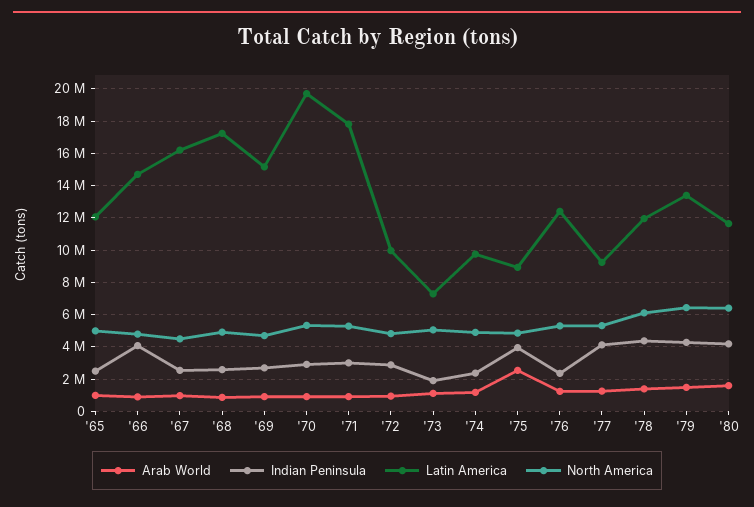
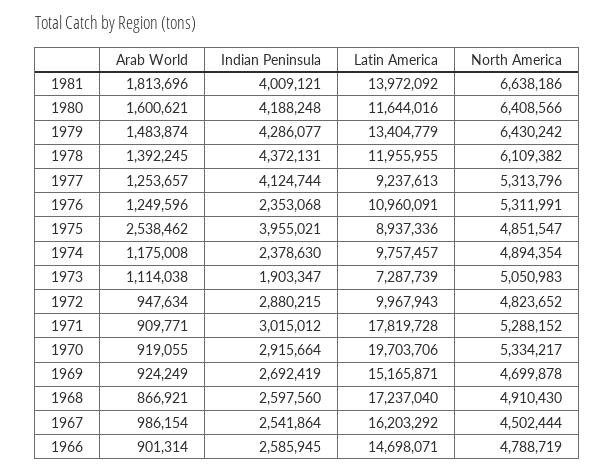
Arab World, '65: 1000000 -> none
Indian Peninsula, '65: 2500000 -> none
Latin America, '65: 12000000 -> none
North America, '65: 5000000 -> none
Indian Peninsula, '66: 4000000 -> 2585945
Latin America, '76: 12500000 -> 10960091
Arab World, 1981: none -> 1813696
Indian Peninsula, 1981: none -> 4009121
Latin America, 1981: none -> 13972092
North America, 1981: none -> 6638186

